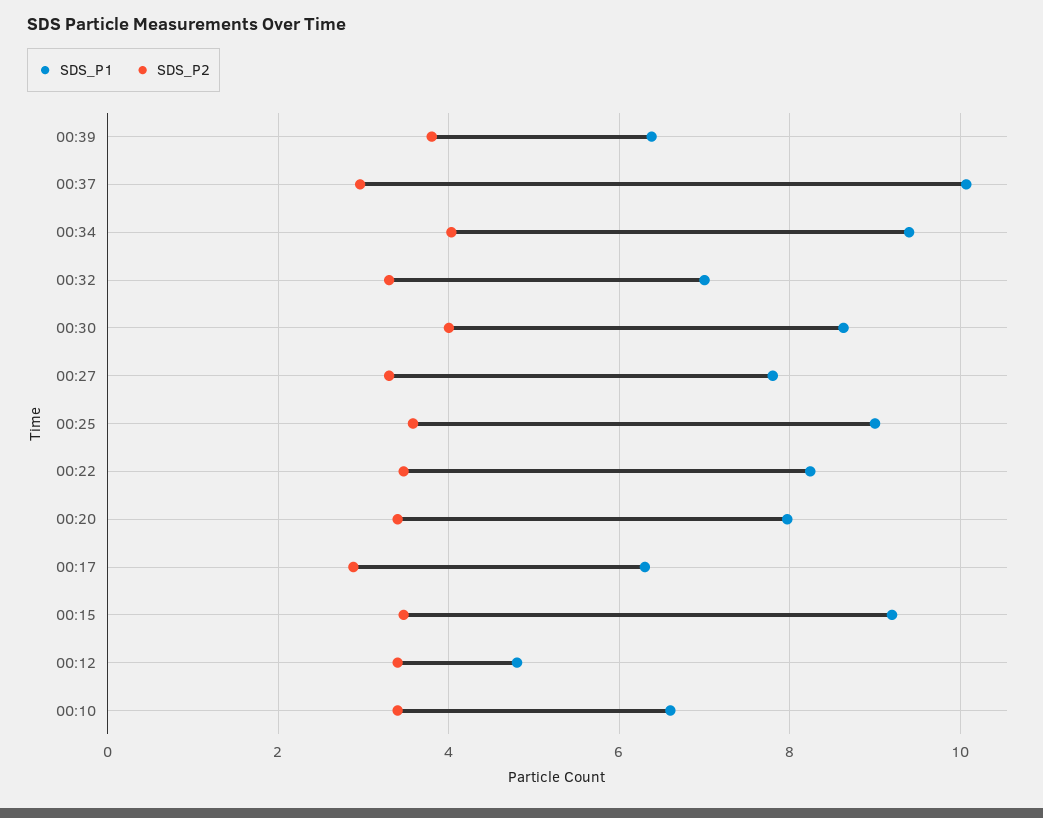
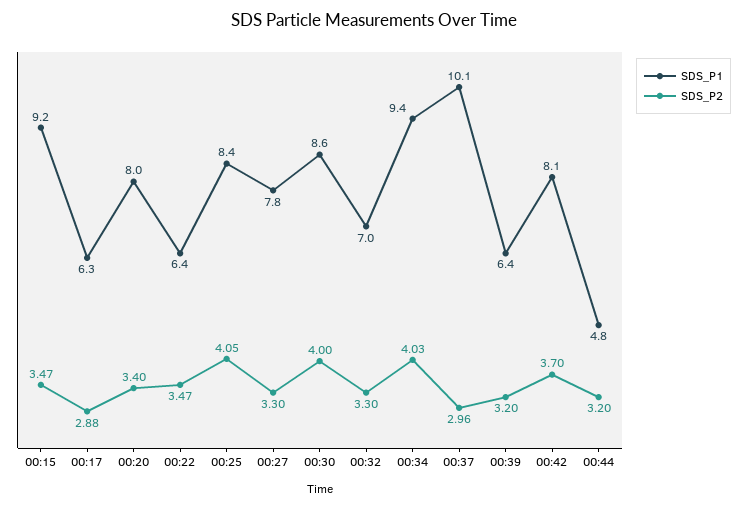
SDS_P2, 00:39: 3.8 -> 3.2
SDS_P1, 00:25: 9 -> 8.4
SDS_P2, 00:25: 3.6 -> 4.05
SDS_P1, 00:22: 8.2 -> 6.4
SDS_P1, 00:12: 4.8 -> none
SDS_P2, 00:12: 3.4 -> none
SDS_P1, 00:10: 6.6 -> none
SDS_P2, 00:10: 3.4 -> none
SDS_P1, 00:42: none -> 8.1
SDS_P2, 00:42: none -> 3.7
SDS_P1, 00:44: none -> 4.8
SDS_P2, 00:44: none -> 3.2

